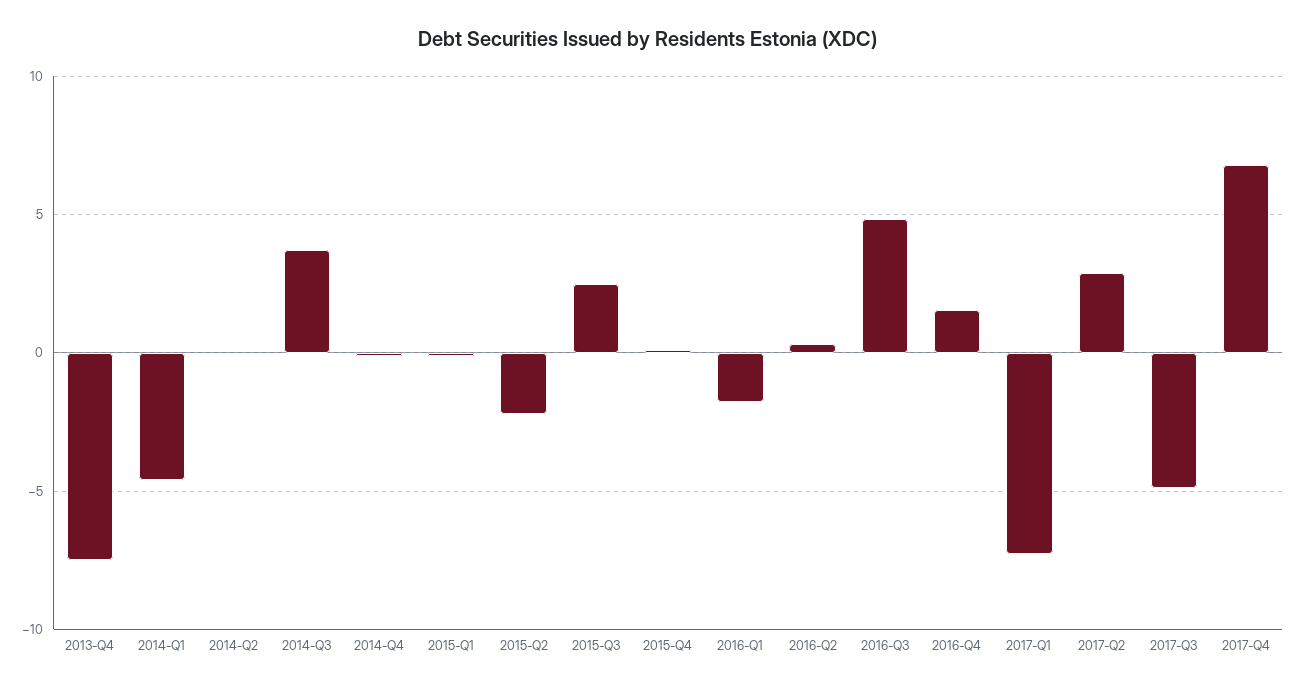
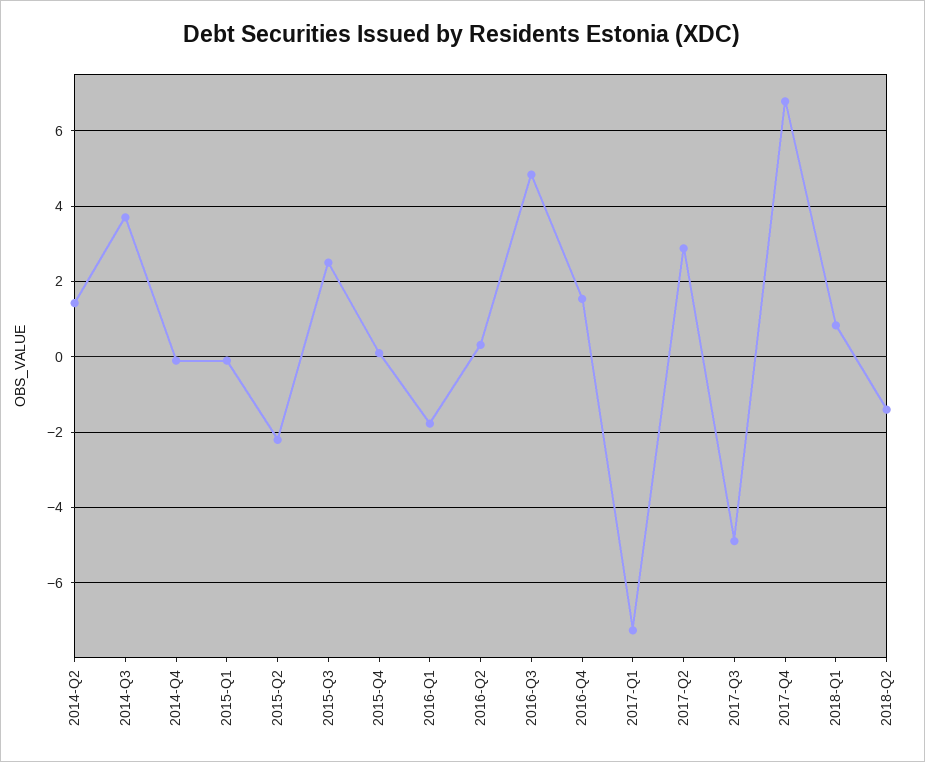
2013-Q4: -7.5 -> none
2014-Q1: -4.5 -> none
2014-Q2: 0 -> 1.4
2018-Q1: none -> 0.8
2018-Q2: none -> -1.4

